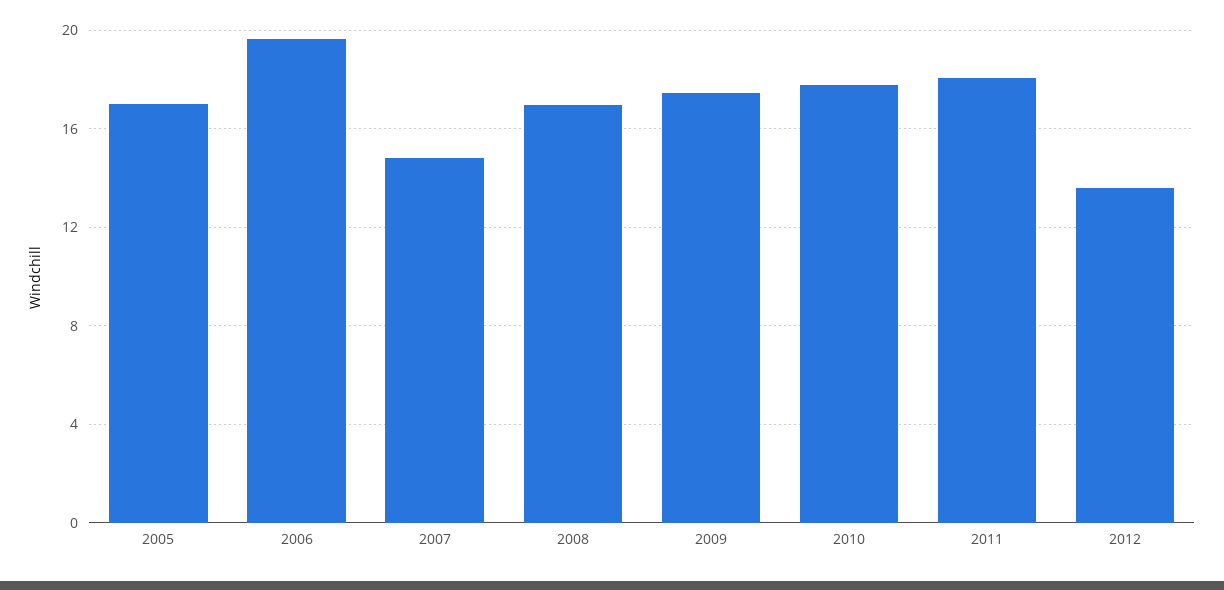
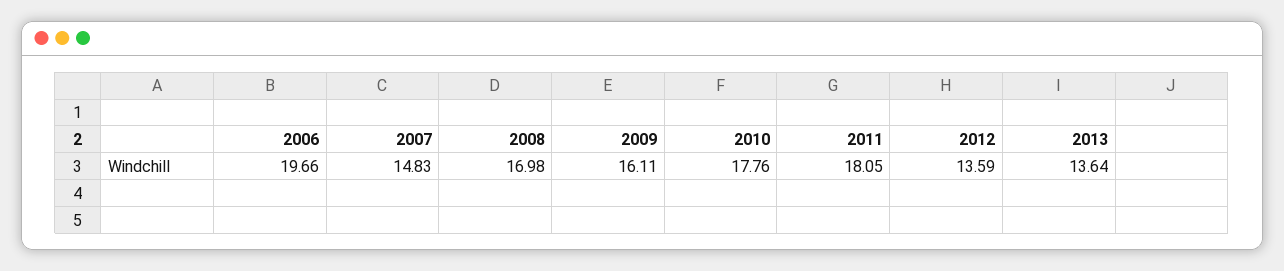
2005: 17 -> none
2009: 17.5 -> 16.11
2013: none -> 13.64

